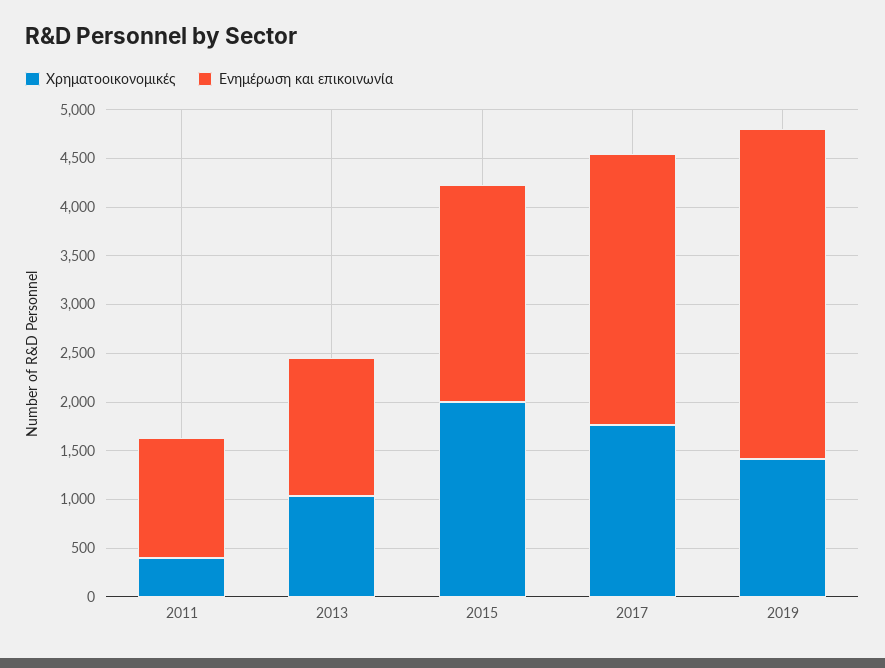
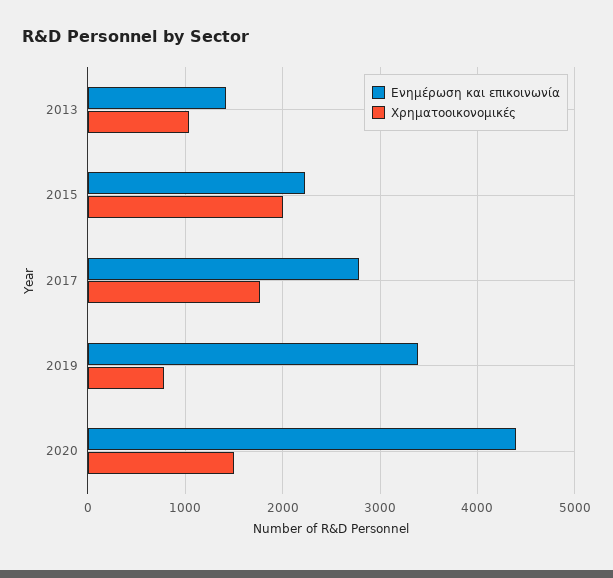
Χρηματοοικονομικές, 2011: 400 -> none
Ενημέρωση και επικοινωνία, 2011: 1200 -> none
Χρηματοοικονομικές, 2019: 1400 -> 800
Ενημέρωση και επικοινωνία, 2020: none -> 4400
Χρηματοοικονομικές, 2020: none -> 1500

